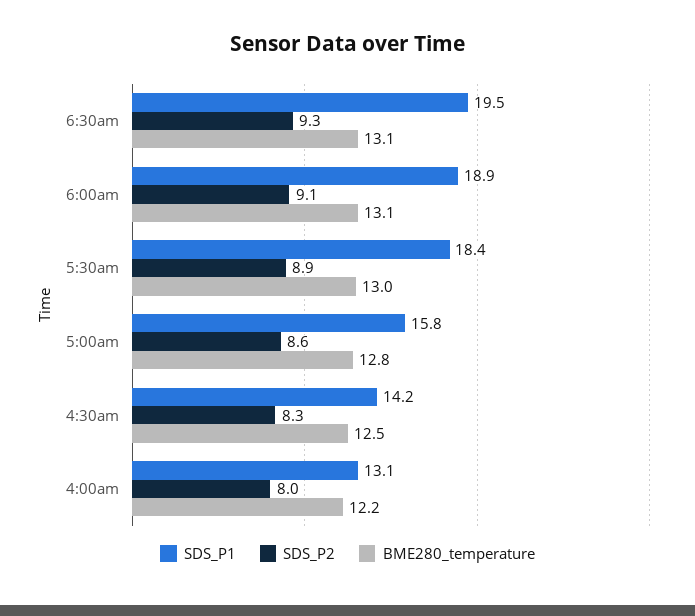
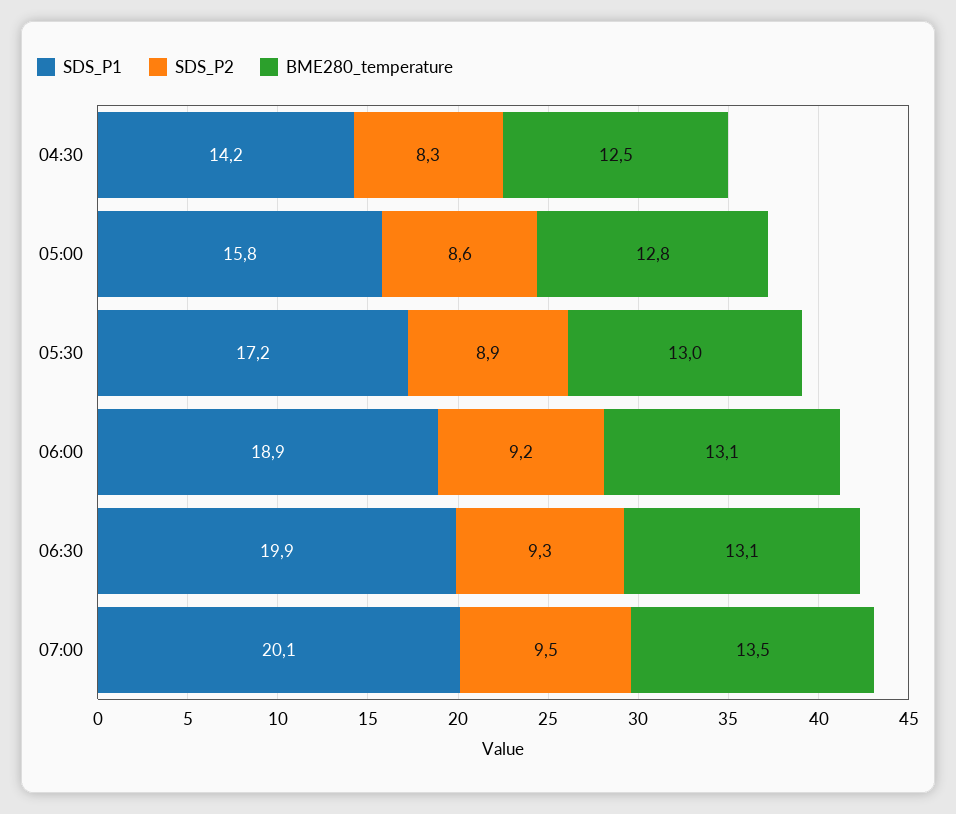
SDS_P1, 6:30am: 19.5 -> 19.9
SDS_P2, 6:00am: 9.1 -> 9.2
SDS_P1, 5:30am: 18.4 -> 17.2
SDS_P1, 4:00am: 13.1 -> none
SDS_P2, 4:00am: 8 -> none
BME280_temperature, 4:00am: 12.2 -> none
SDS_P1, 07:00: none -> 20.1
SDS_P2, 07:00: none -> 9.5
BME280_temperature, 07:00: none -> 13.5

